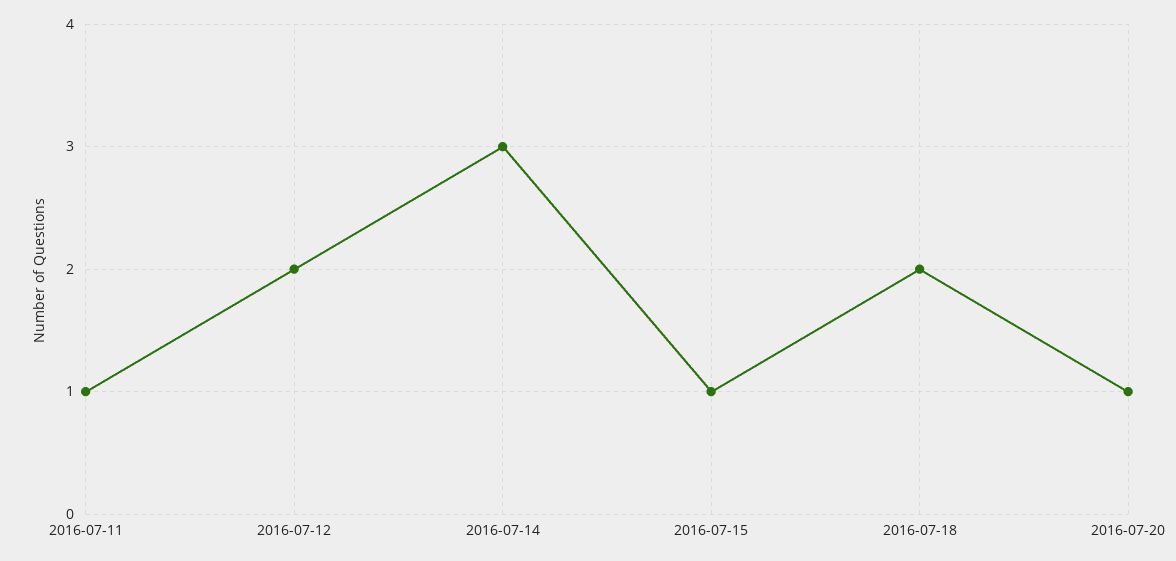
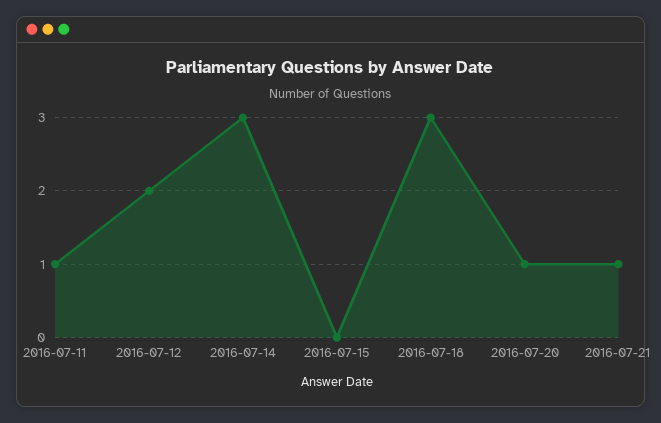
2016-07-15: 1 -> 0
2016-07-18: 2 -> 3
2016-07-21: none -> 1

